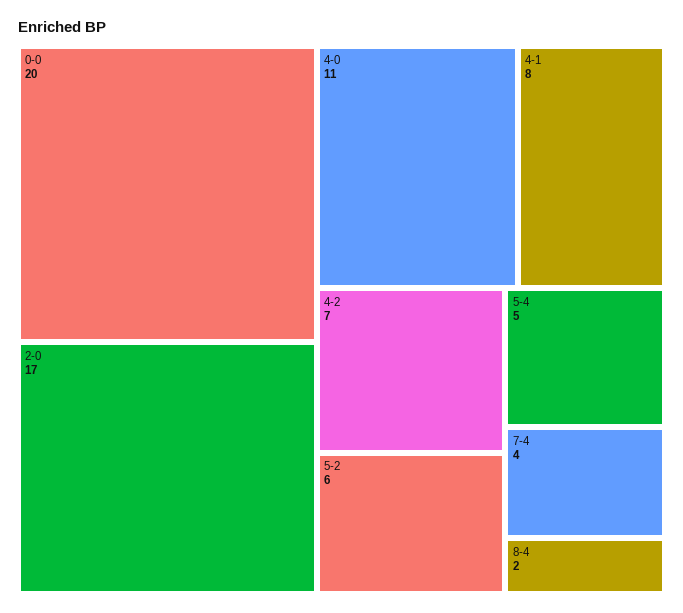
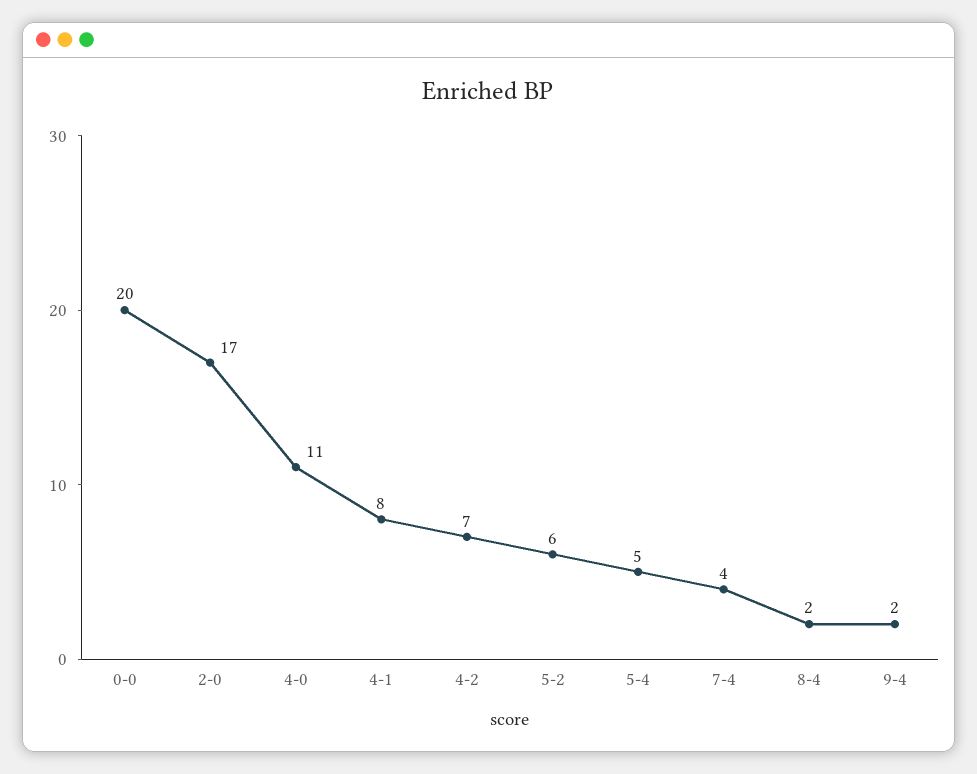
9-4: none -> 2

